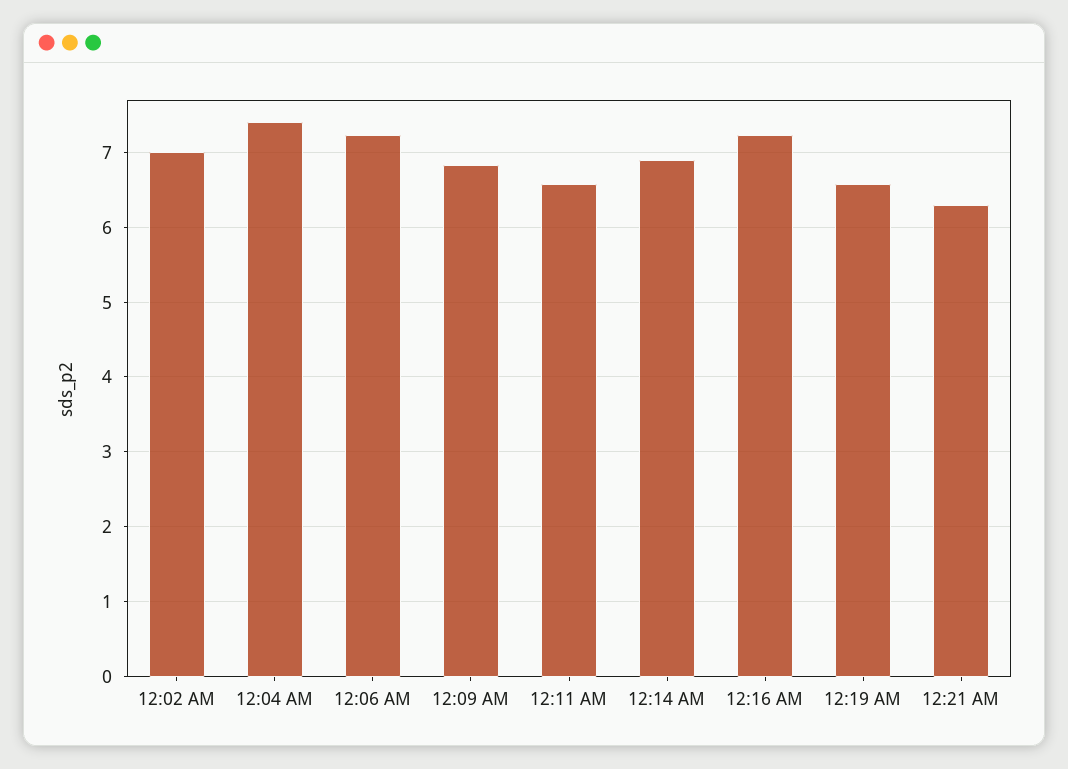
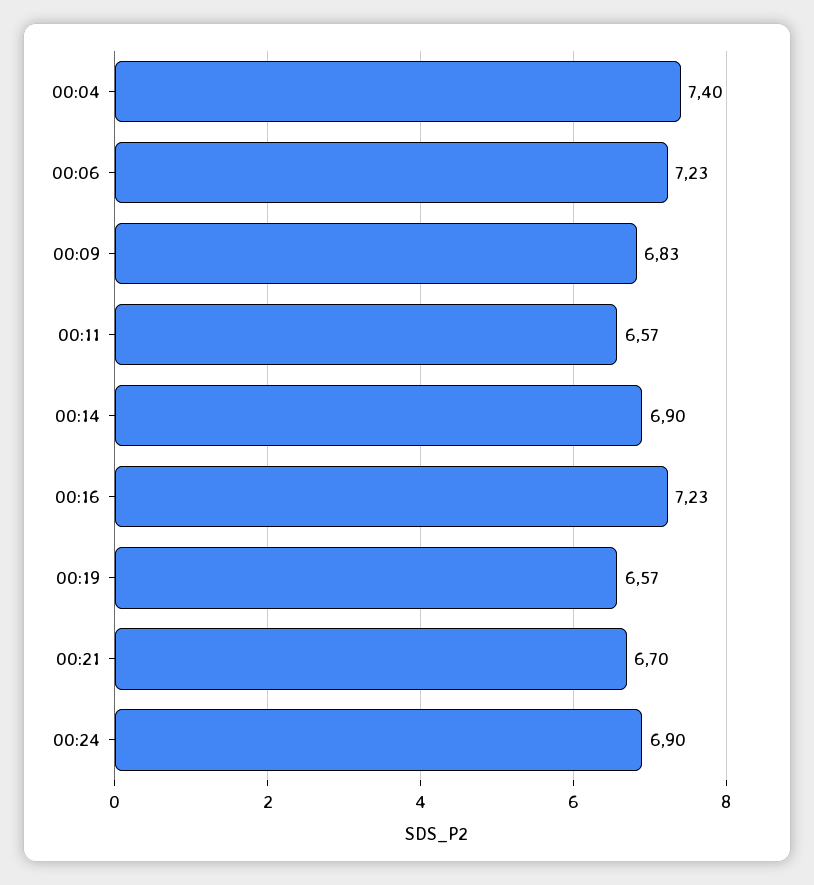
12:02 AM: 7 -> none
12:21 AM: 6.3 -> 6.7
00:24: none -> 6.9

